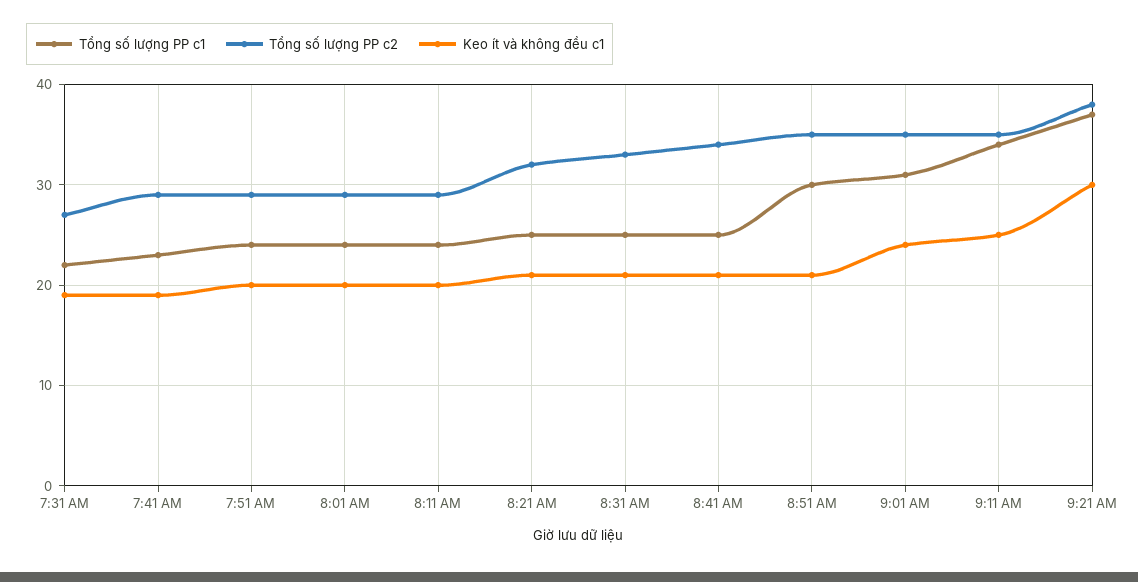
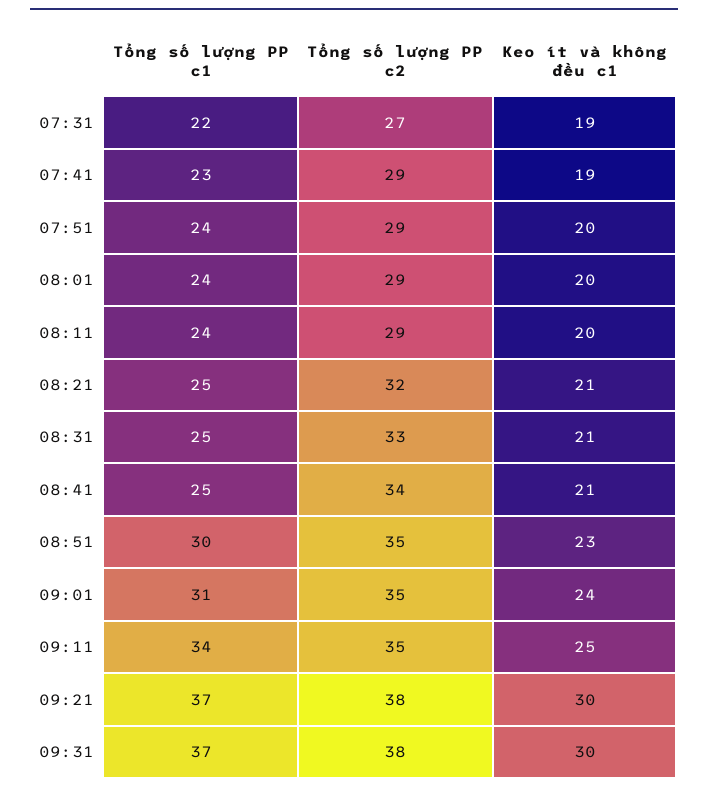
Keo ít và không đều c1, 8:51 AM: 21 -> 23
Tổng số lượng PP c1, 09:31: none -> 37
Tổng số lượng PP c2, 09:31: none -> 38
Keo ít và không đều c1, 09:31: none -> 30

